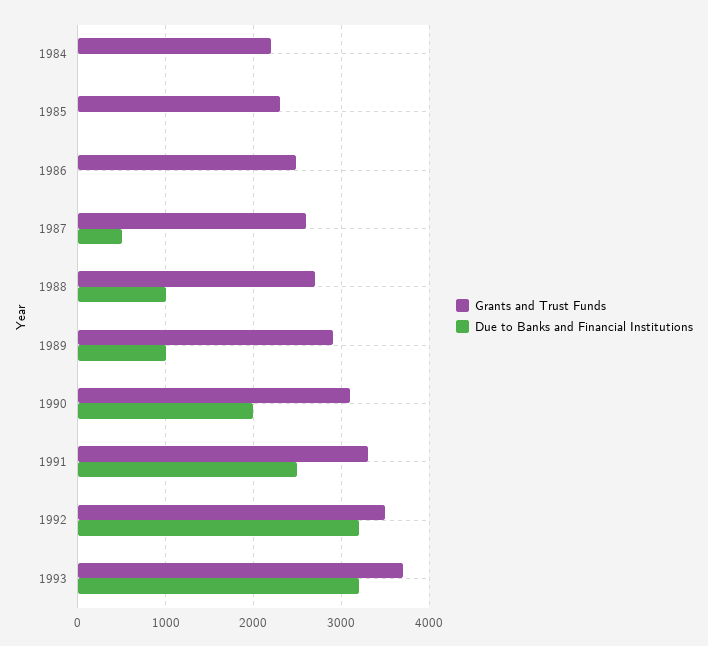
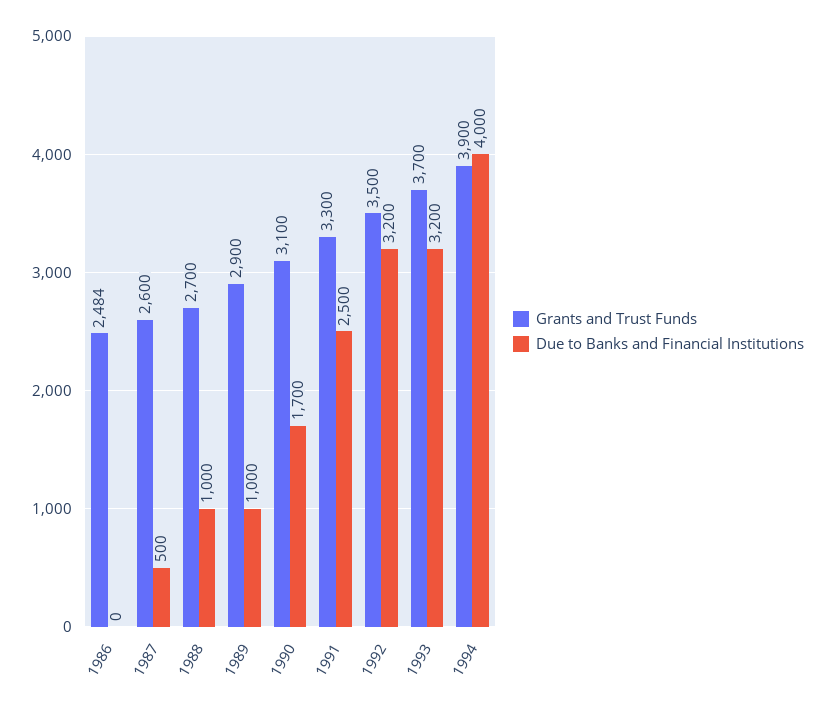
Grants and Trust Funds, 1984: 2200 -> none
Due to Banks and Financial Institutions, 1984: 0 -> none
Grants and Trust Funds, 1985: 2300 -> none
Due to Banks and Financial Institutions, 1985: 0 -> none
Due to Banks and Financial Institutions, 1990: 2000 -> 1700
Grants and Trust Funds, 1994: none -> 3900
Due to Banks and Financial Institutions, 1994: none -> 4000

